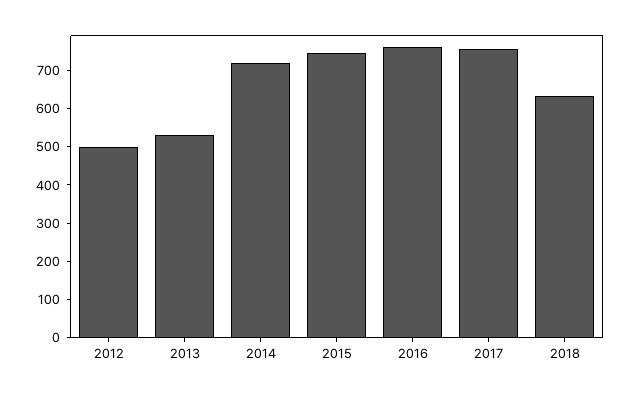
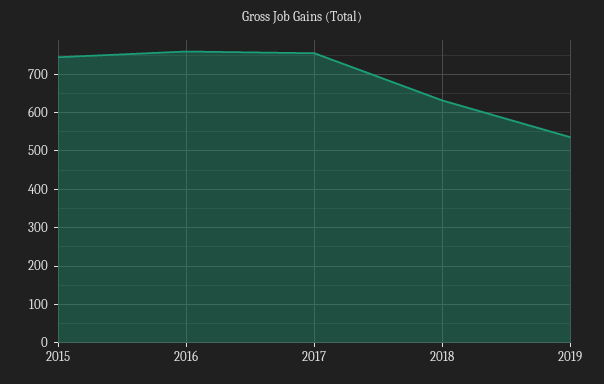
2012: 500 -> none
2013: 525 -> none
2014: 725 -> none
2019: none -> 540

